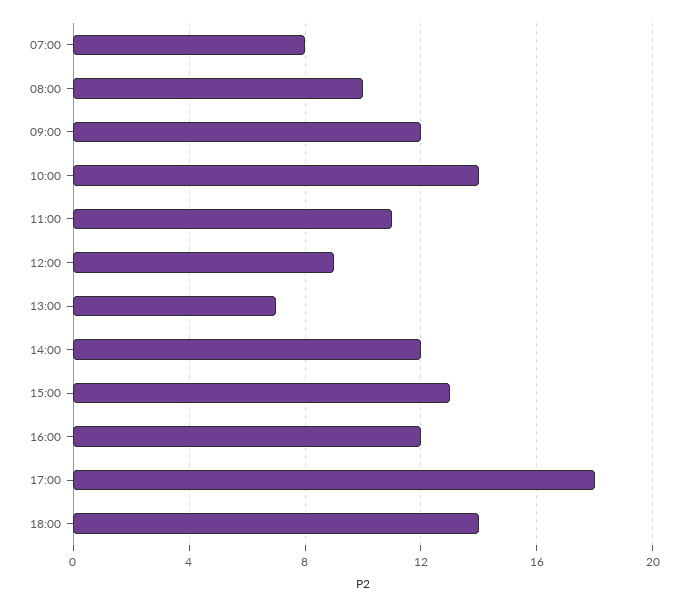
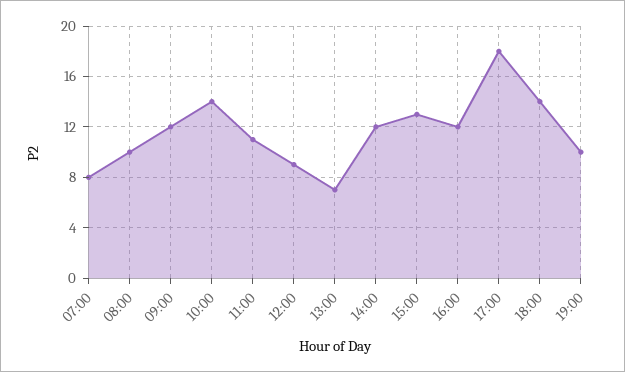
19:00: none -> 10

